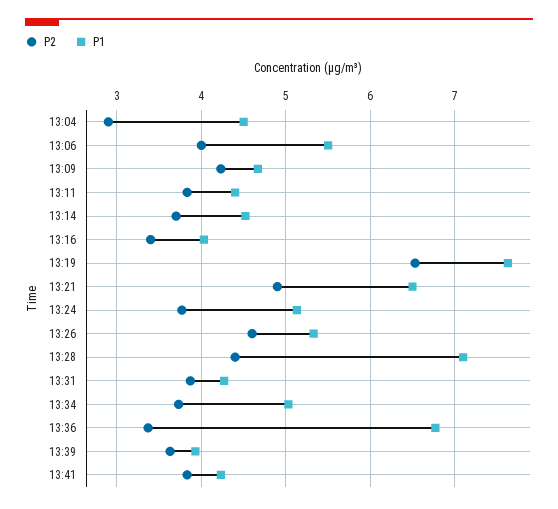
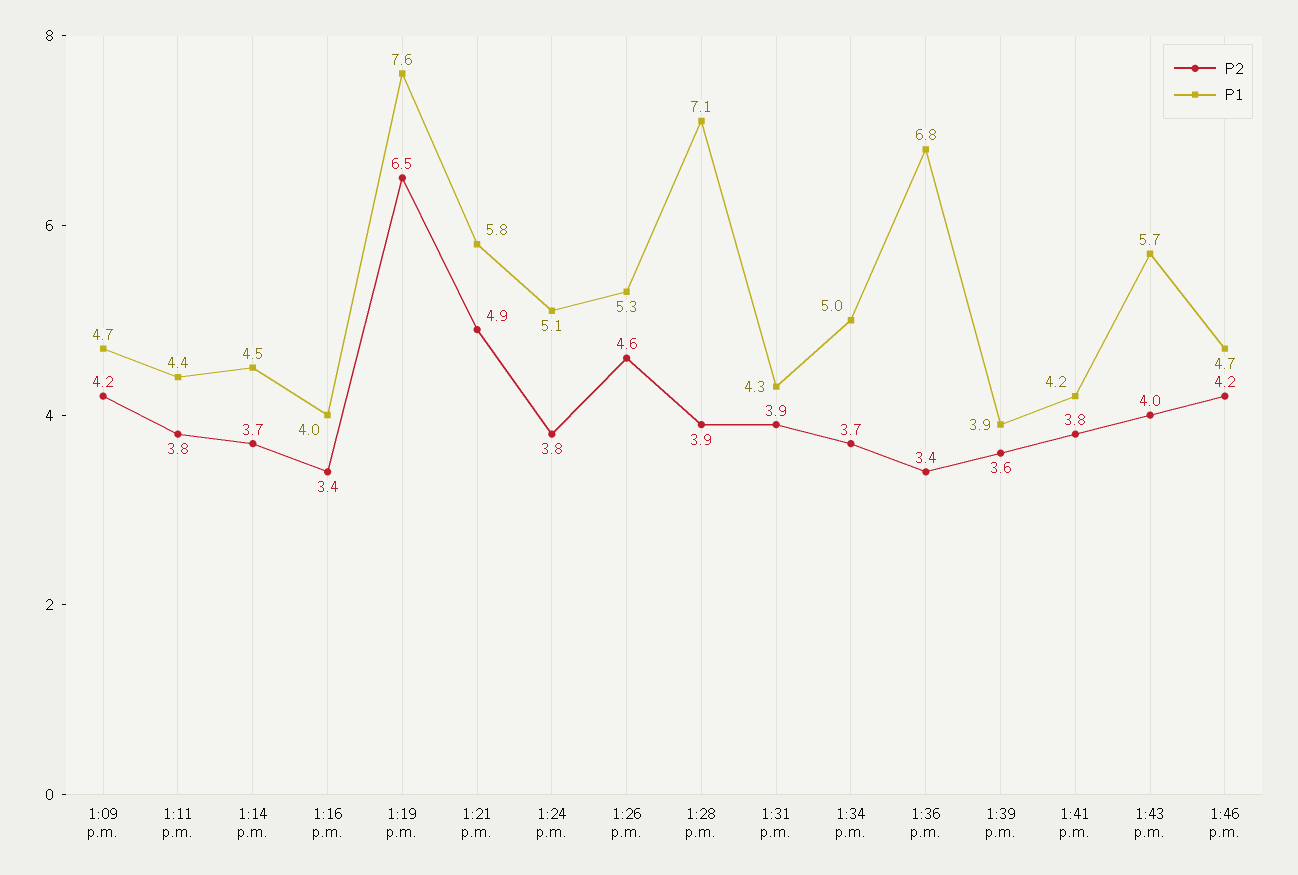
P2, 13:04: 2.9 -> none
P1, 13:04: 4.5 -> none
P2, 13:06: 4 -> none
P1, 13:06: 5.5 -> none
P1, 13:21: 6.5 -> 5.8
P2, 13:28: 4.4 -> 3.9
P2, 1:43 p.m.: none -> 4
P1, 1:43 p.m.: none -> 5.7
P2, 1:46 p.m.: none -> 4.2
P1, 1:46 p.m.: none -> 4.7

